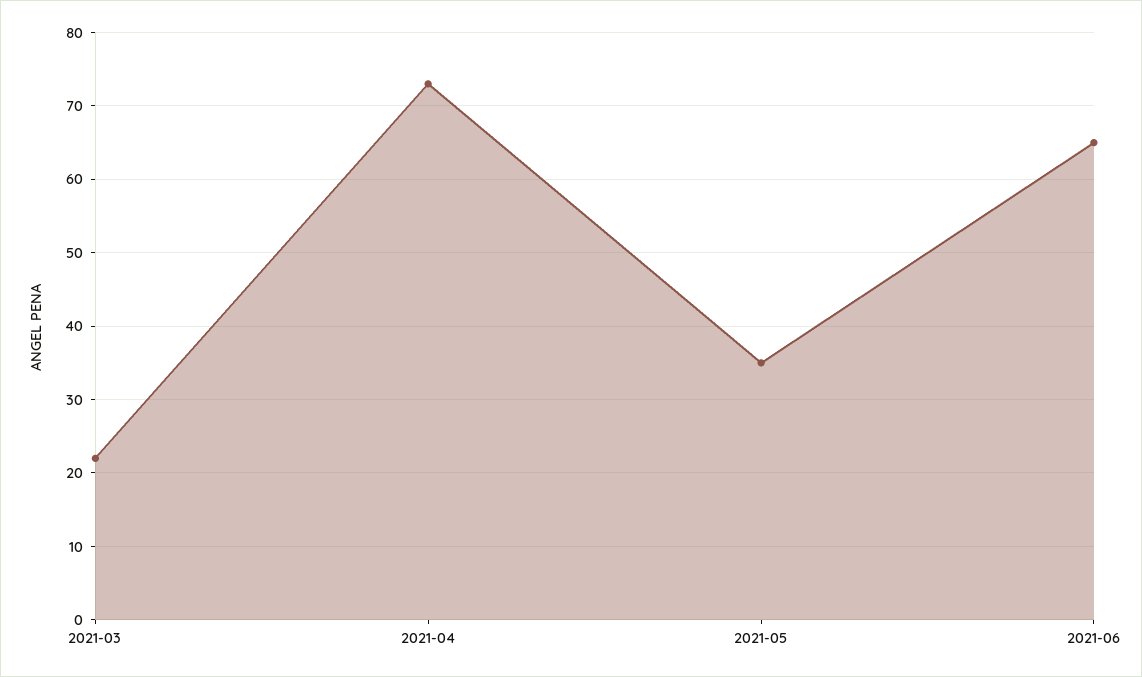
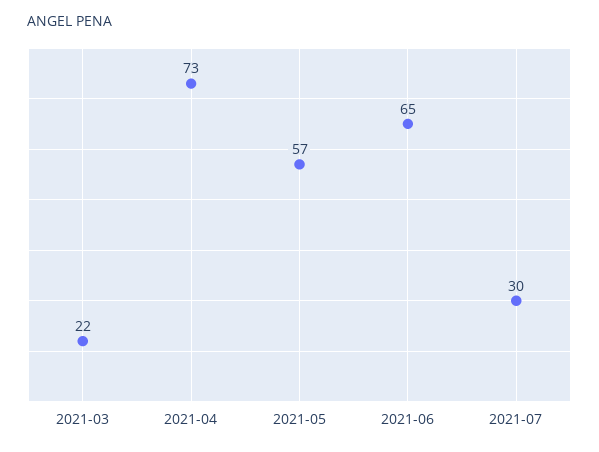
2021-05: 35 -> 57
2021-07: none -> 30

